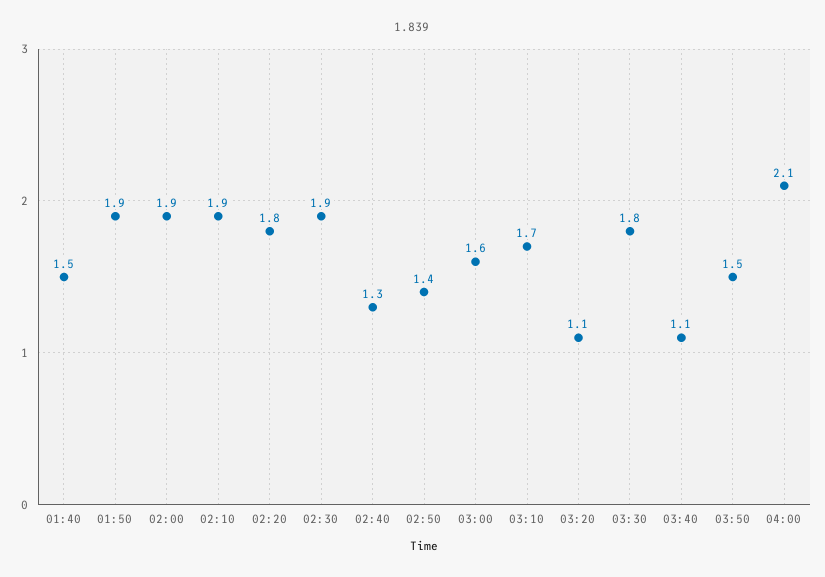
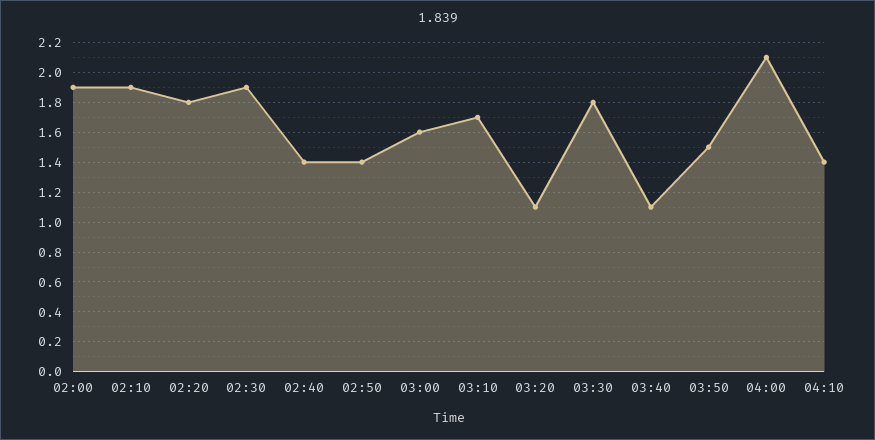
01:40: 1.5 -> none
01:50: 1.9 -> none
02:40: 1.3 -> 1.4
04:10: none -> 1.4

